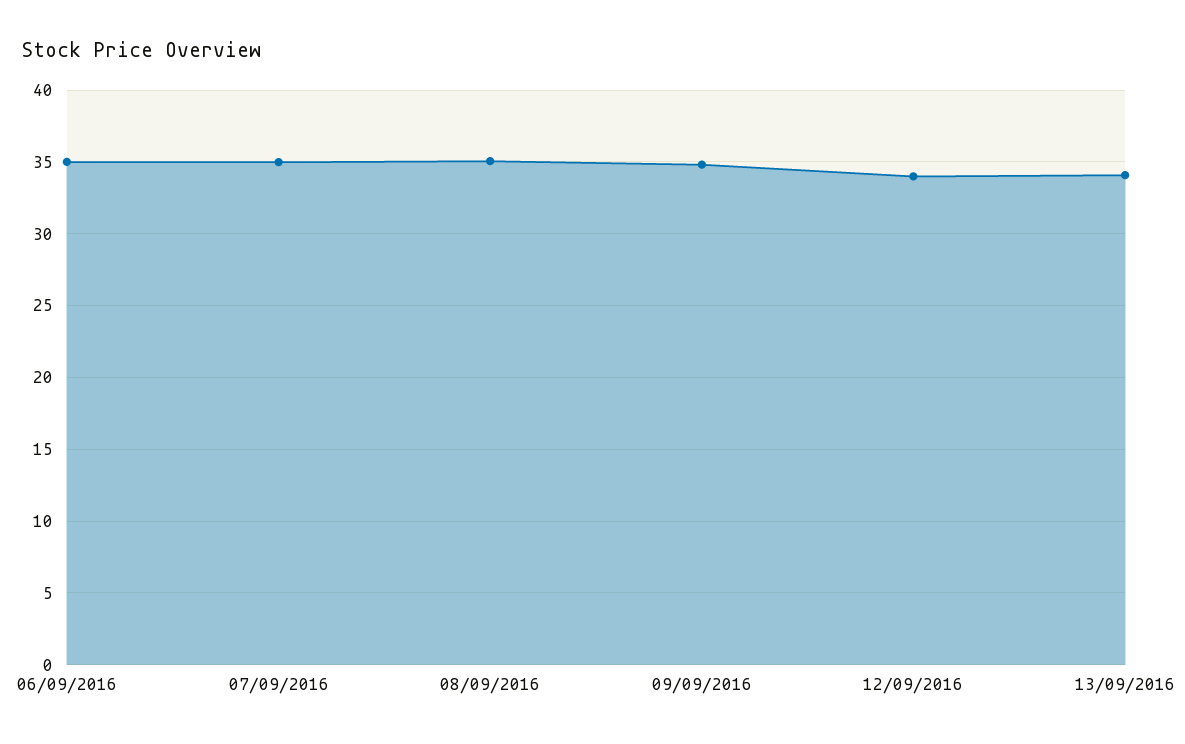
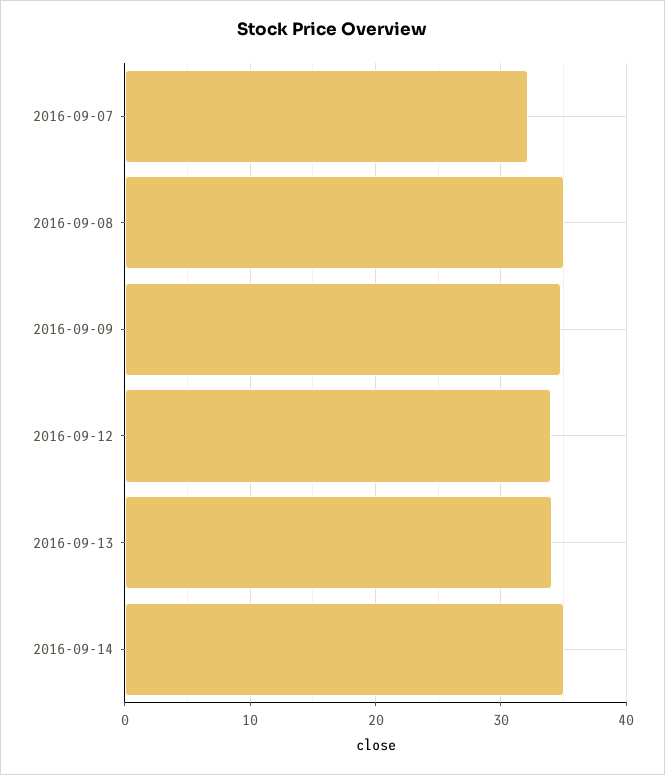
06/09/2016: 35 -> none
07/09/2016: 35 -> 32
2016-09-14: none -> 35

